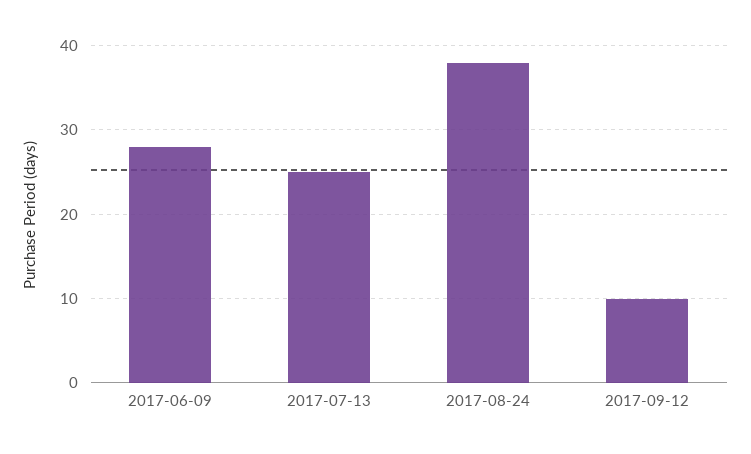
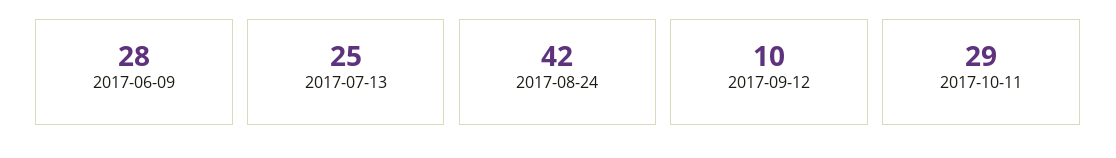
2017-08-24: 38 -> 42
2017-10-11: none -> 29

